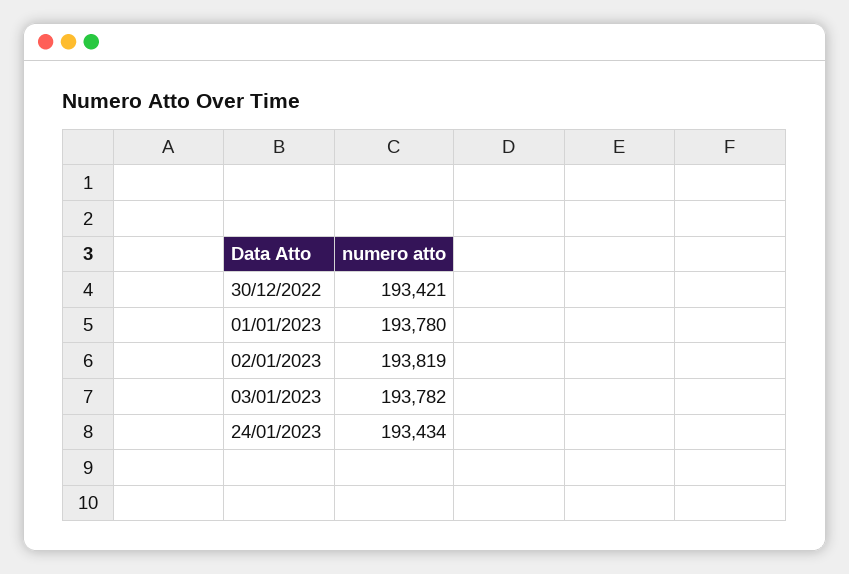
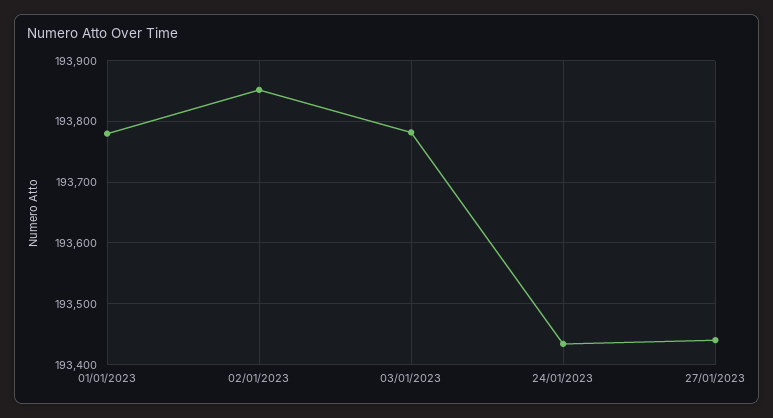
30/12/2022: 193421 -> none
02/01/2023: 193819 -> 193850
27/01/2023: none -> 193440

